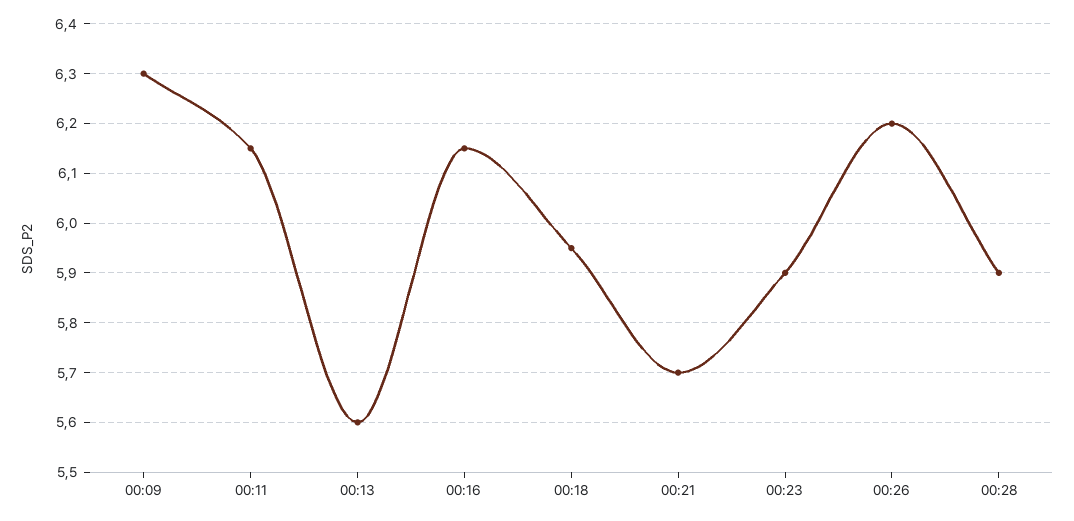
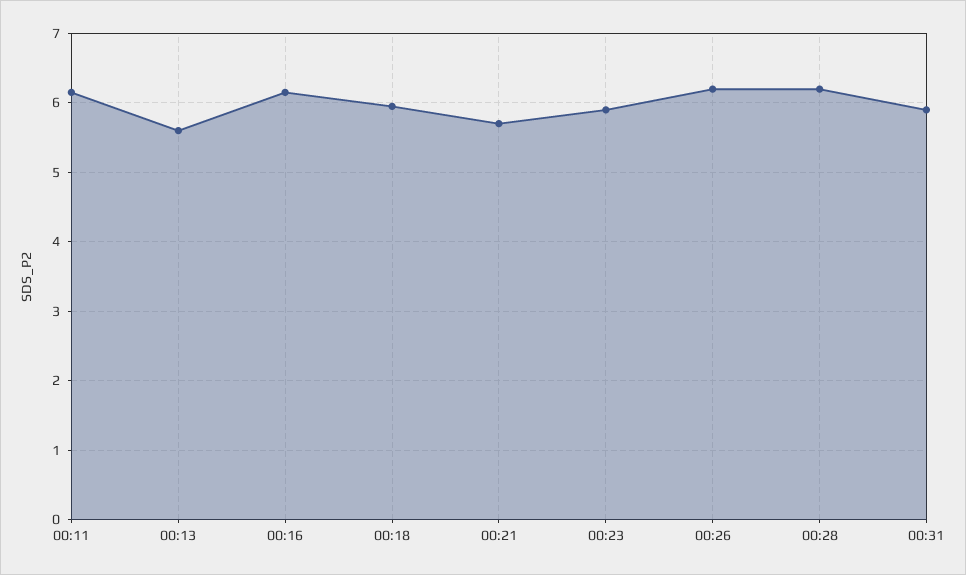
00:09: 6.3 -> none
00:28: 5.9 -> 6.2
00:31: none -> 5.9

